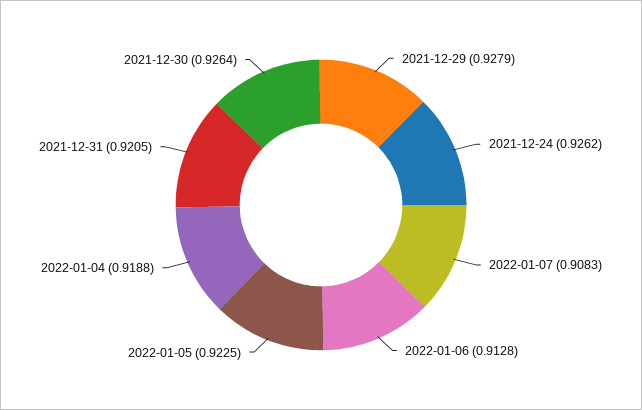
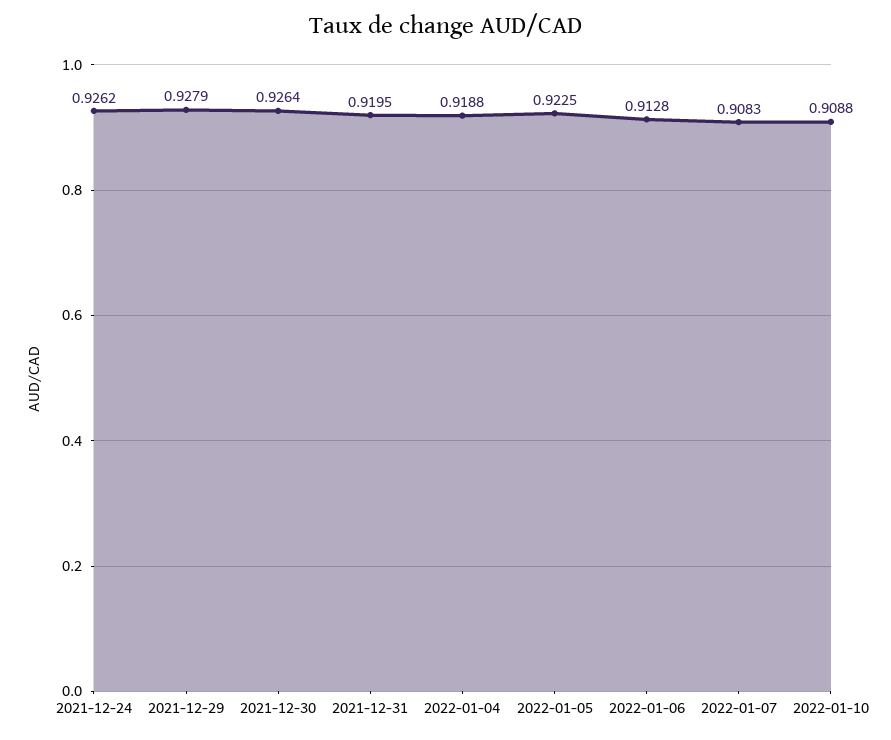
2021-12-31: 0.9205 -> 0.9195
2022-01-10: none -> 0.9088

